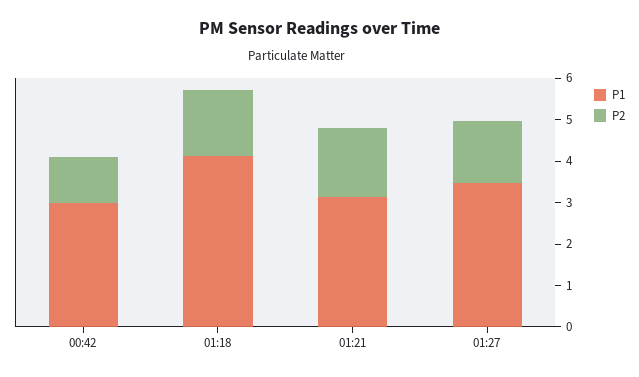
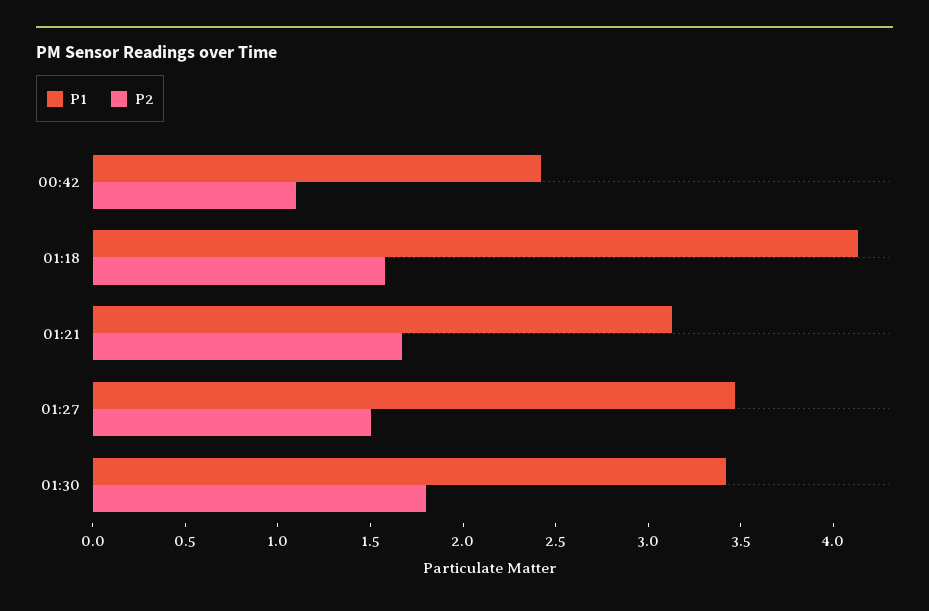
P1, 00:42: 3 -> 2.4
P1, 01:30: none -> 3.4
P2, 01:30: none -> 1.8

